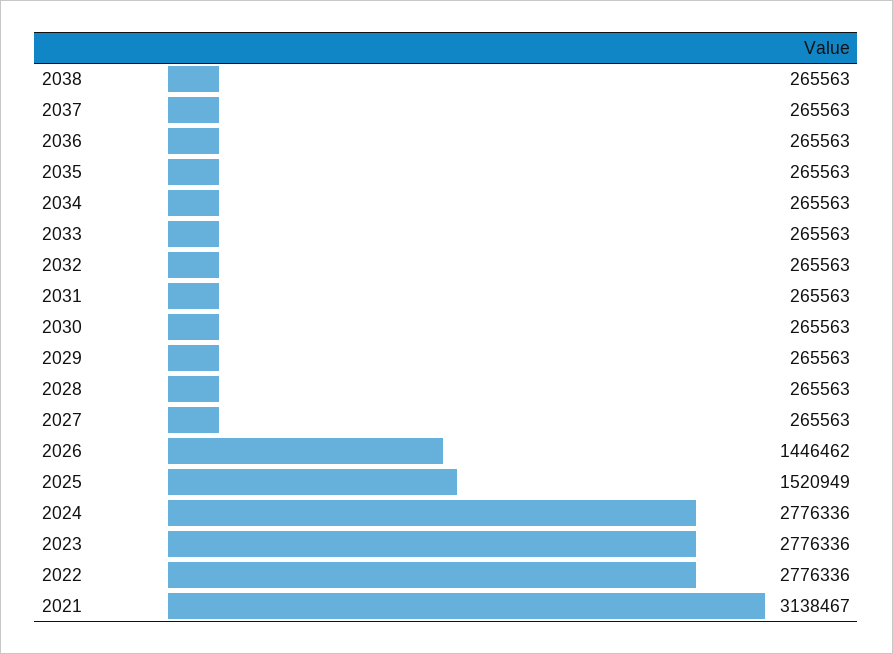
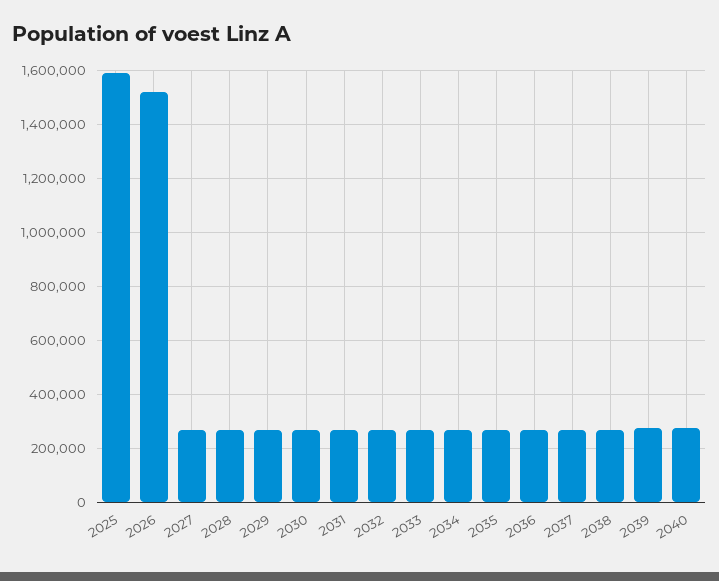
2026: 1446462 -> 1525000
2025: 1520949 -> 1600000
2024: 2776336 -> none
2023: 2776336 -> none
2022: 2776336 -> none
2021: 3138467 -> none
2039: none -> 275000
2040: none -> 275000

